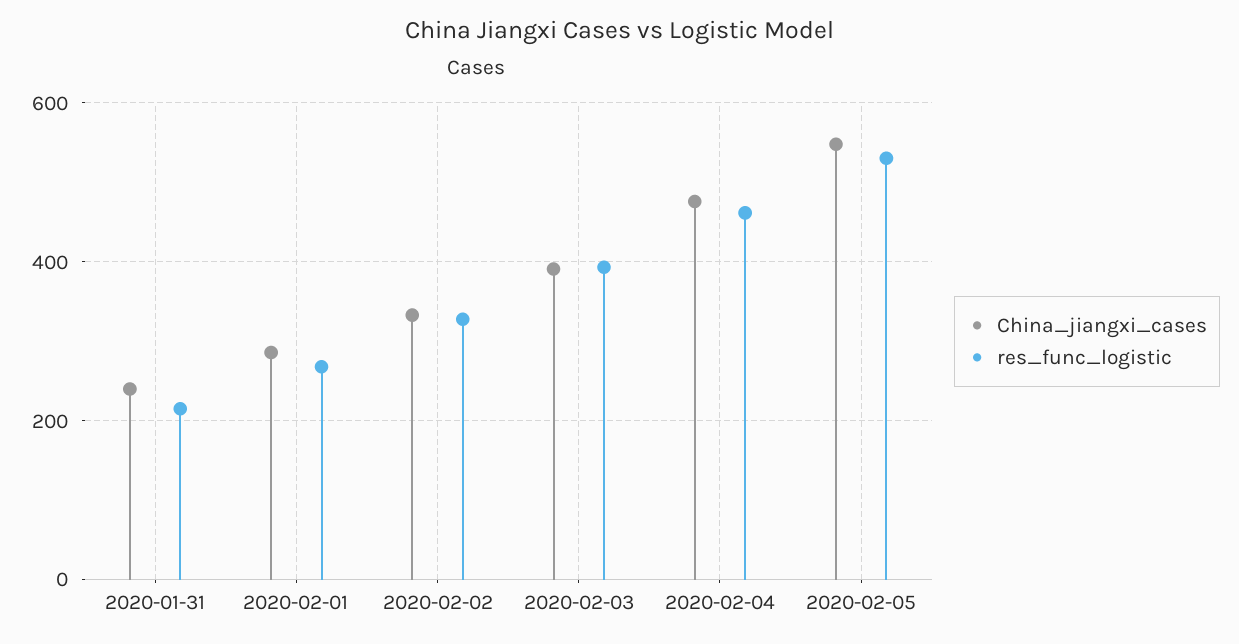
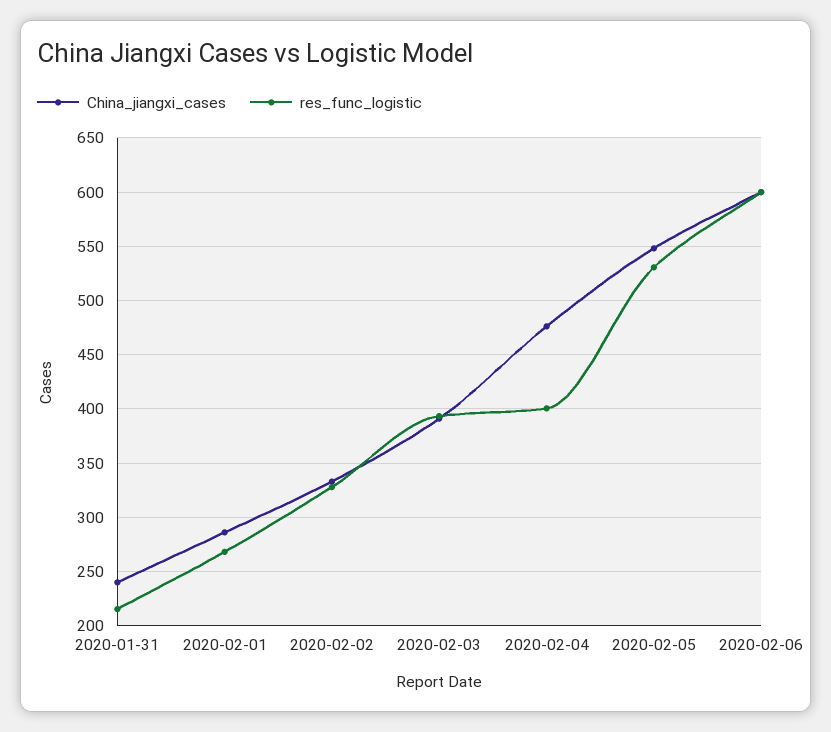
res_func_logistic, 2020-02-04: 460 -> 400
China_jiangxi_cases, 2020-02-06: none -> 600
res_func_logistic, 2020-02-06: none -> 600

